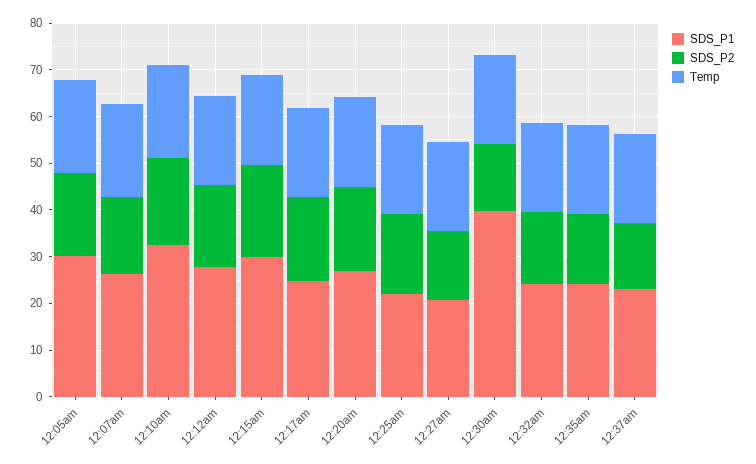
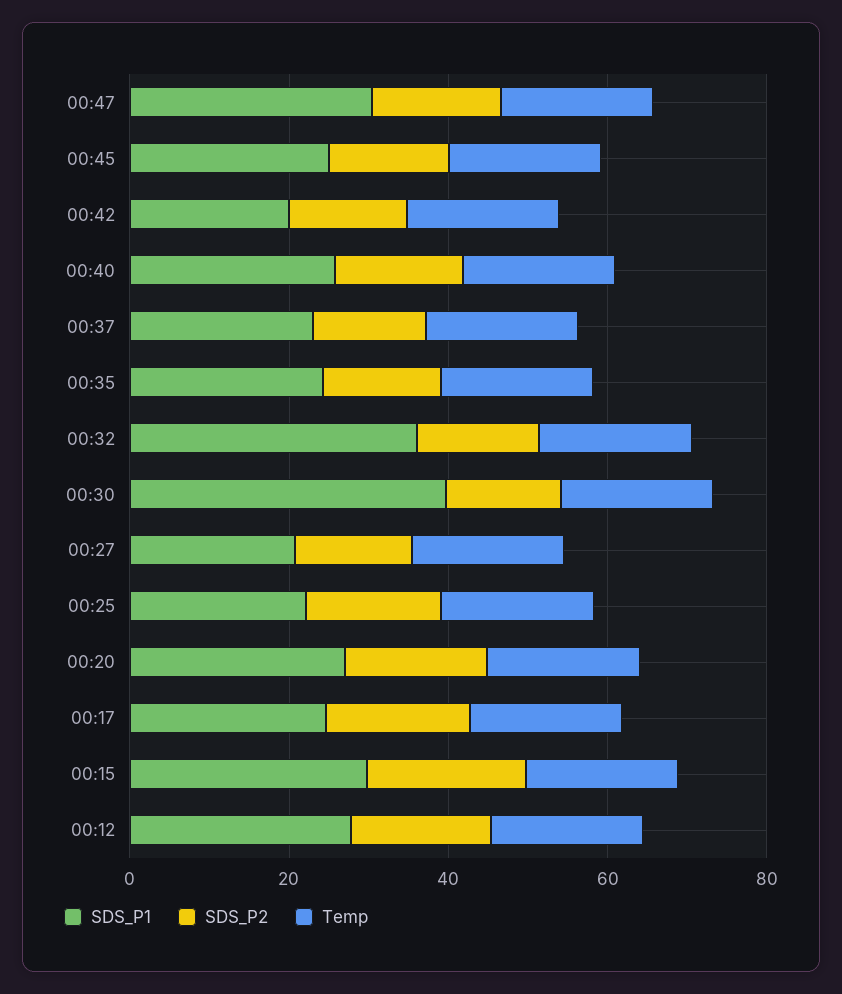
SDS_P1, 12:05am: 30 -> none
SDS_P2, 12:05am: 18 -> none
Temp, 12:05am: 20 -> none
SDS_P1, 12:07am: 26 -> none
SDS_P2, 12:07am: 16 -> none
Temp, 12:07am: 20 -> none
SDS_P1, 12:10am: 32 -> none
SDS_P2, 12:10am: 18 -> none
Temp, 12:10am: 20 -> none
SDS_P1, 12:32am: 24 -> 35
SDS_P1, 00:47: none -> 30
SDS_P2, 00:47: none -> 15
Temp, 00:47: none -> 20
SDS_P1, 00:45: none -> 25
SDS_P2, 00:45: none -> 15
Temp, 00:45: none -> 20
SDS_P1, 00:42: none -> 20
SDS_P2, 00:42: none -> 15
Temp, 00:42: none -> 20
SDS_P1, 00:40: none -> 25
SDS_P2, 00:40: none -> 15
Temp, 00:40: none -> 20

